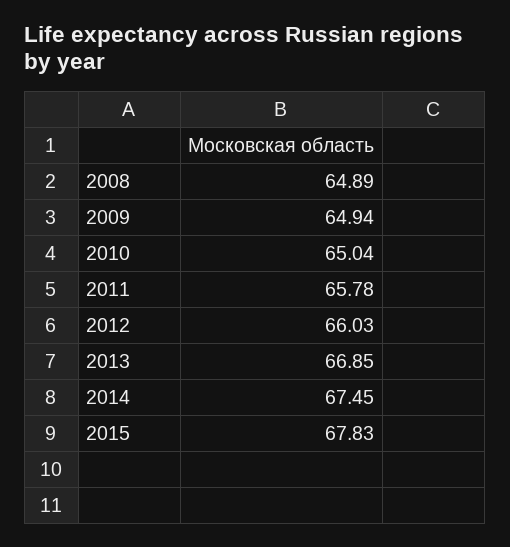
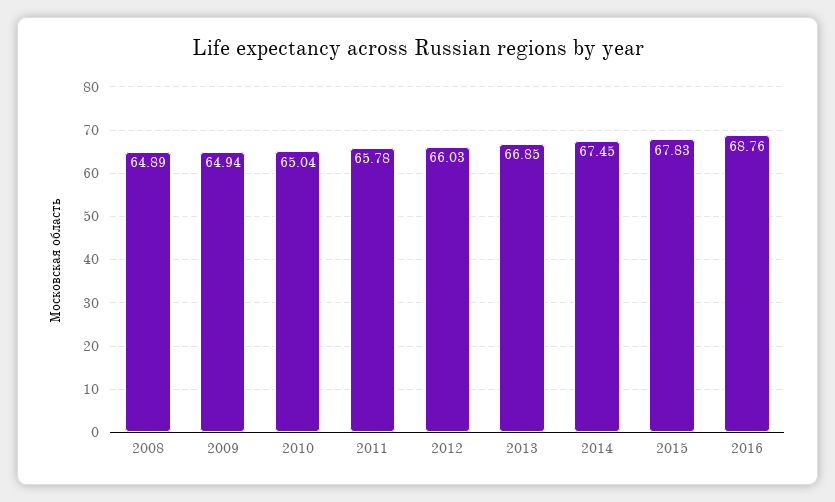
2016: none -> 68.76

